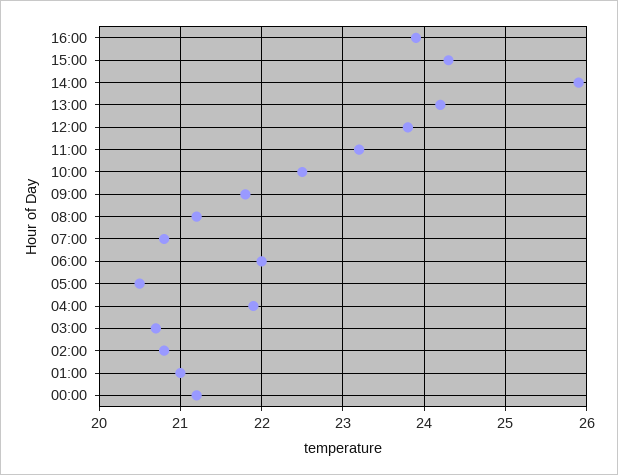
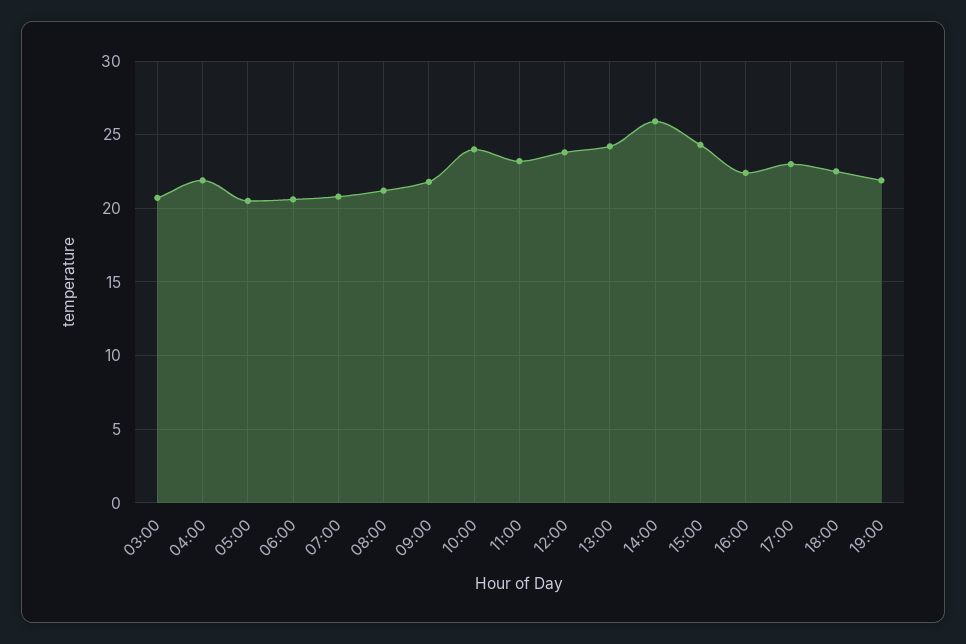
16:00: 23.9 -> 22.5
10:00: 22.5 -> 24
06:00: 22 -> 20.5
02:00: 20.8 -> none
01:00: 21 -> none
00:00: 21.2 -> none
17:00: none -> 23
18:00: none -> 22.5
19:00: none -> 22

